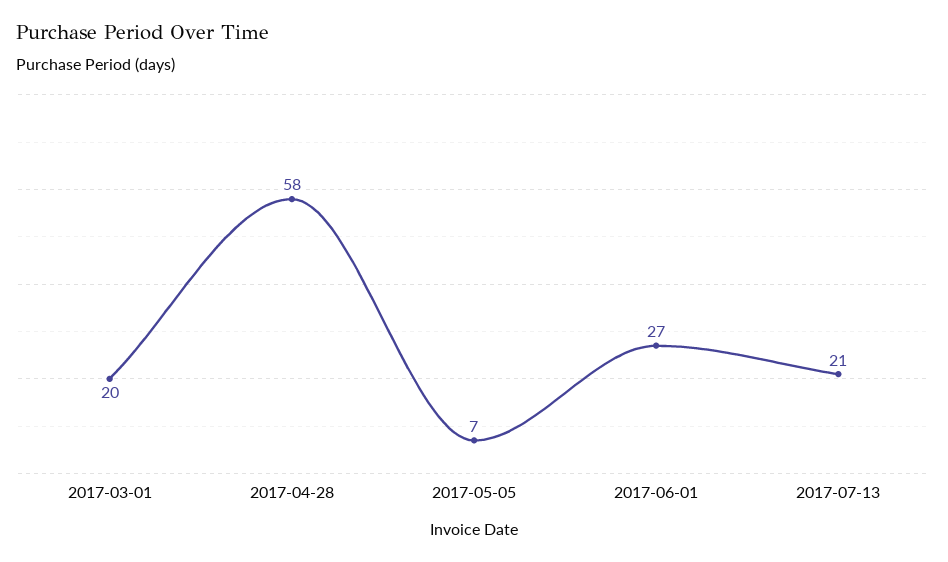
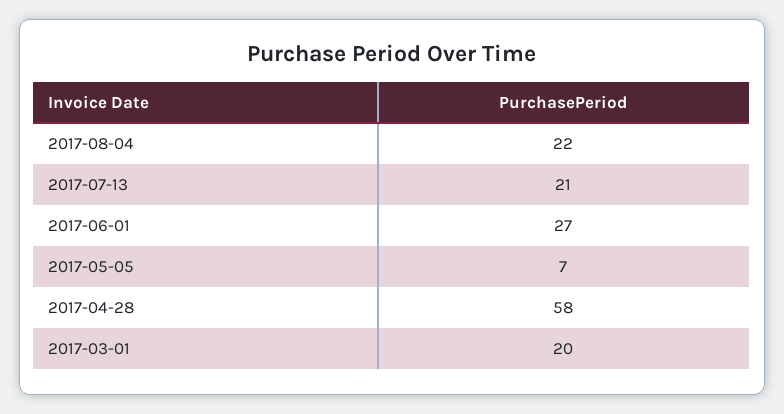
2017-08-04: none -> 22

